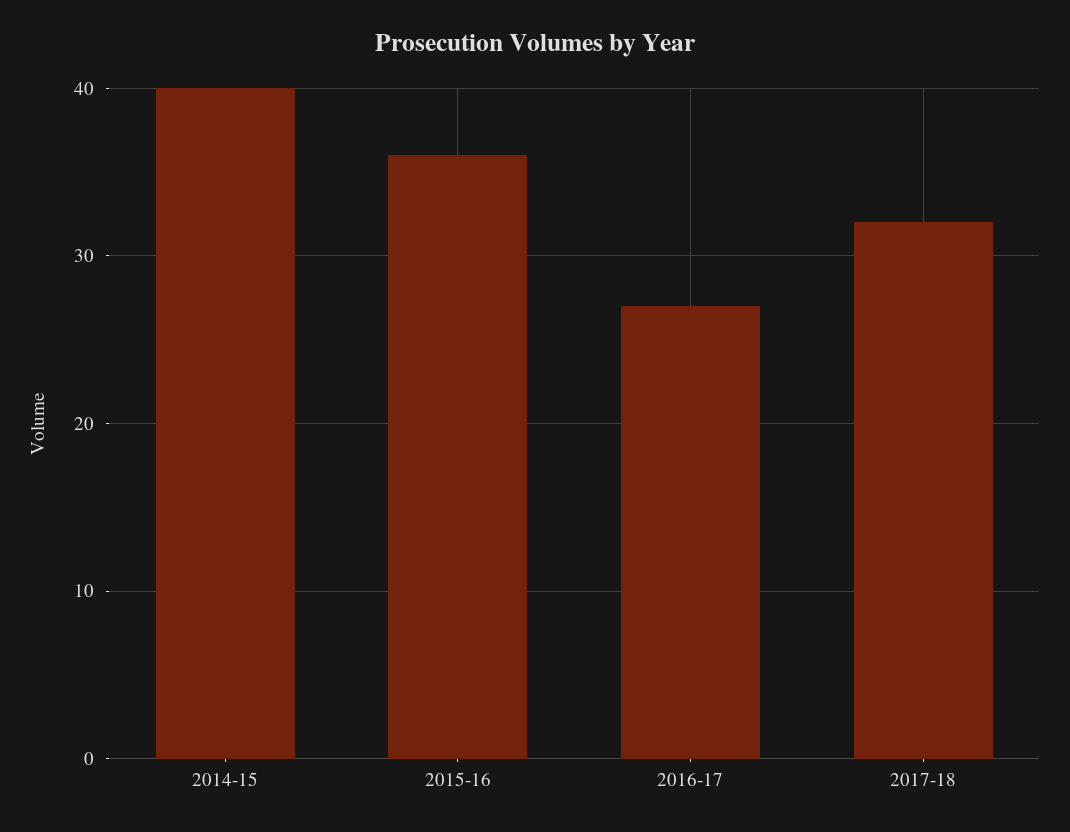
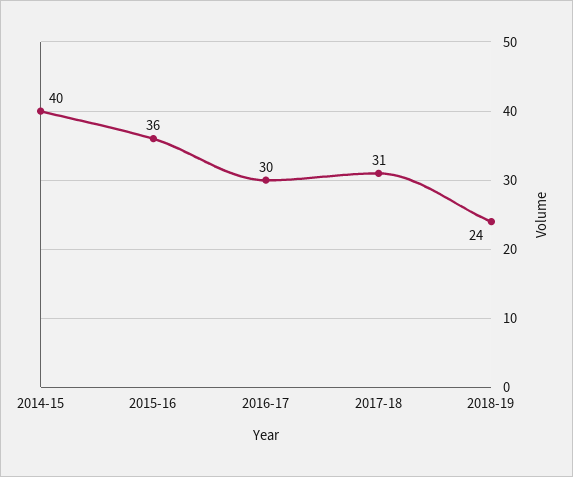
2016-17: 27 -> 30
2017-18: 32 -> 31
2018-19: none -> 24

